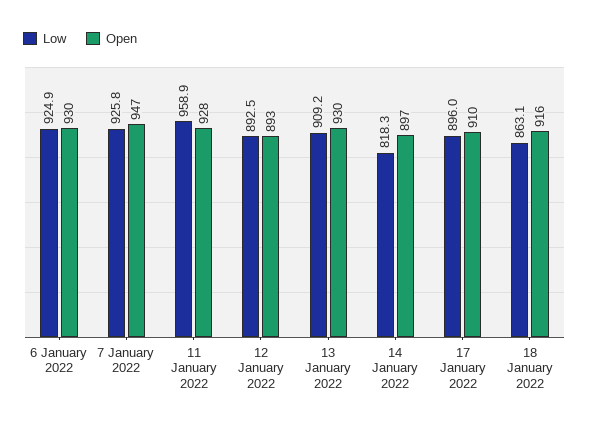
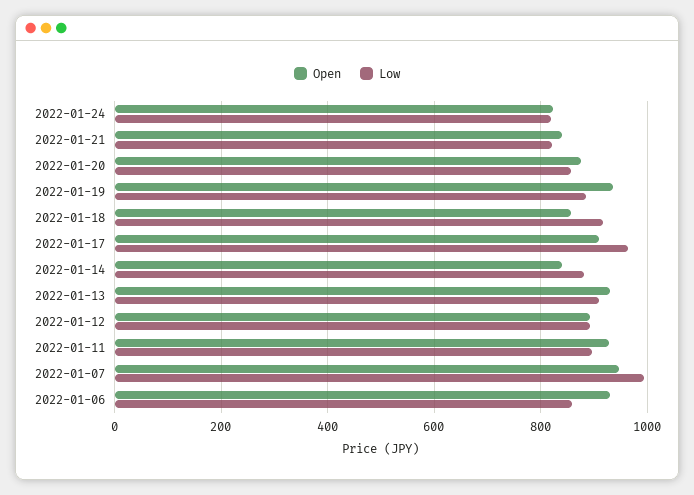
Low, 6 January 2022: 924.9 -> 860
Low, 7 January 2022: 925.8 -> 1000
Low, 11 January 2022: 958.9 -> 900
Low, 14 January 2022: 818.3 -> 880
Open, 14 January 2022: 897 -> 840
Low, 17 January 2022: 896 -> 960
Low, 18 January 2022: 863.1 -> 920
Open, 18 January 2022: 916 -> 860
Open, 2022-01-24: none -> 820
Low, 2022-01-24: none -> 820
Open, 2022-01-21: none -> 840
Low, 2022-01-21: none -> 820
Open, 2022-01-20: none -> 880
Low, 2022-01-20: none -> 860
Open, 2022-01-19: none -> 940
Low, 2022-01-19: none -> 880

